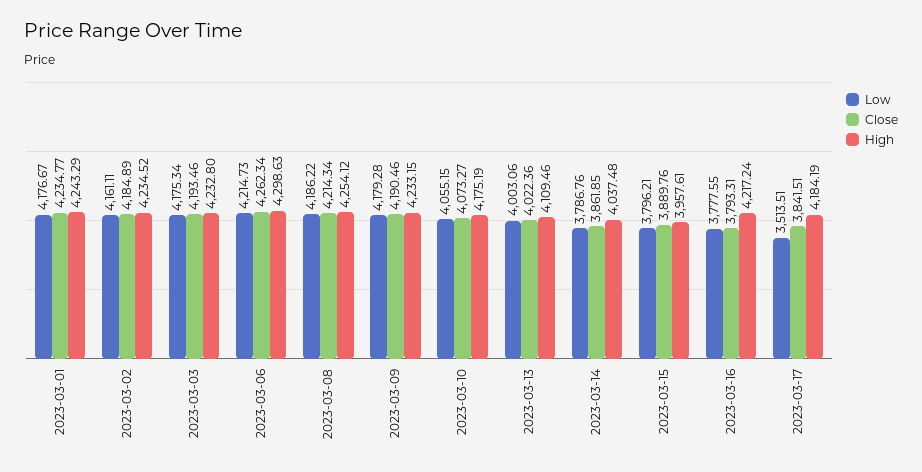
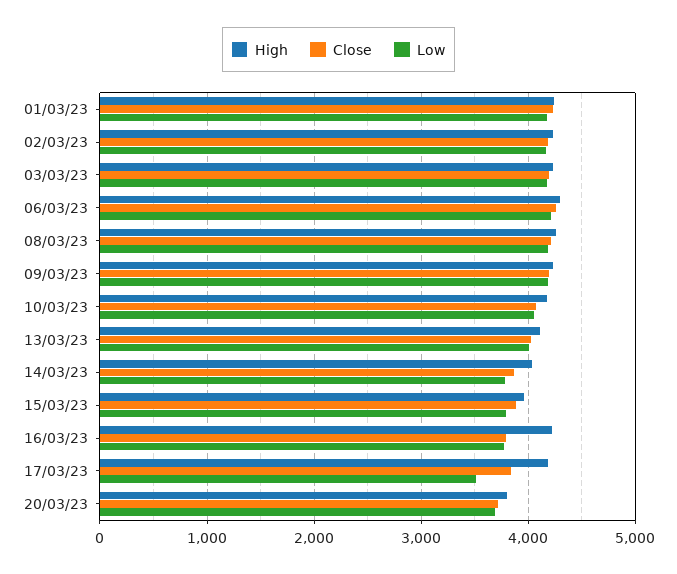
High, 20/03/23: none -> 3800
Close, 20/03/23: none -> 3700
Low, 20/03/23: none -> 3700

